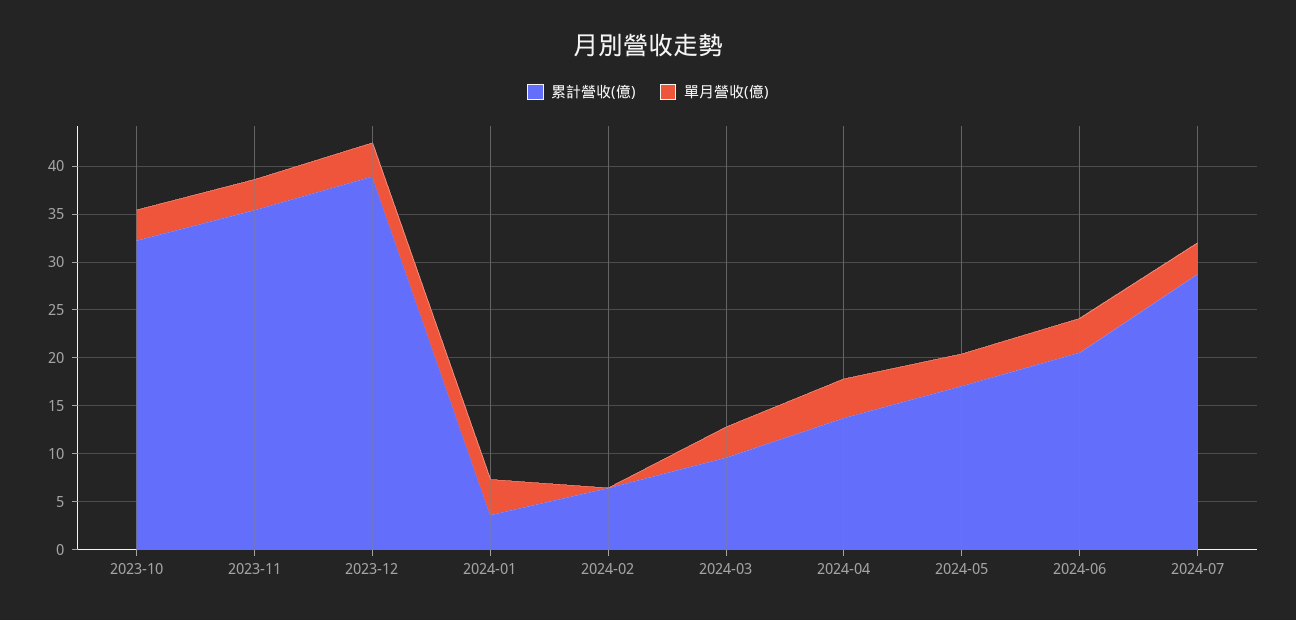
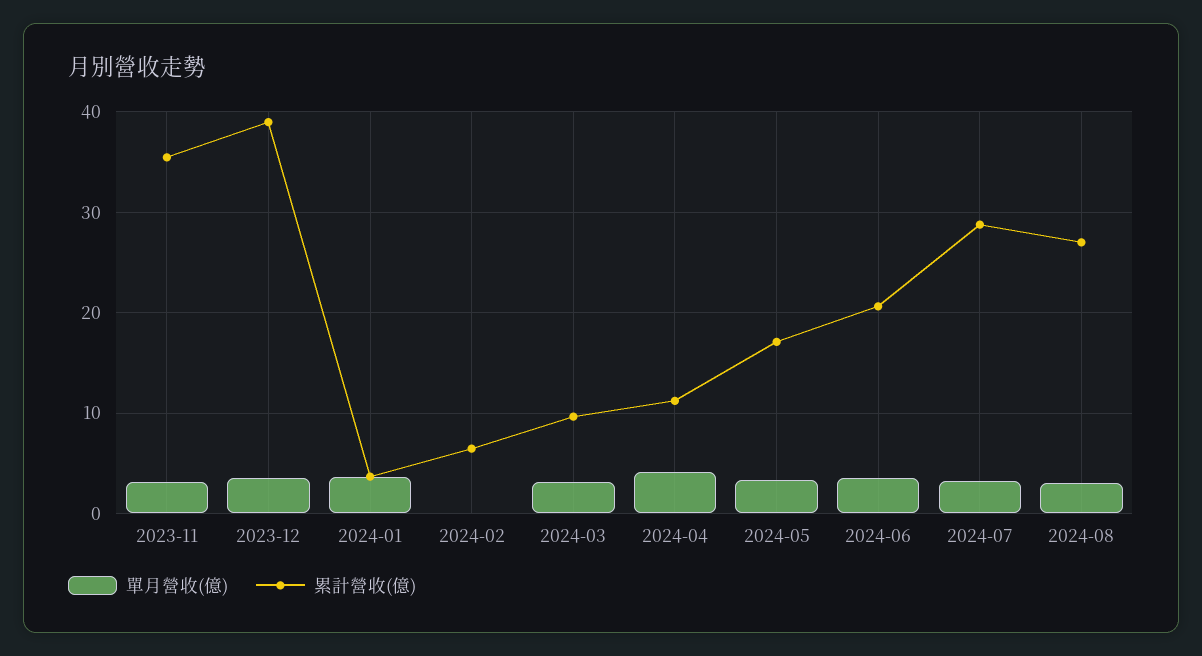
累計營收(億), 2023-10: 32 -> none
單月營收(億), 2023-10: 3 -> none
累計營收(億), 2024-04: 14 -> 11
單月營收(億), 2024-08: none -> 3
累計營收(億), 2024-08: none -> 27

